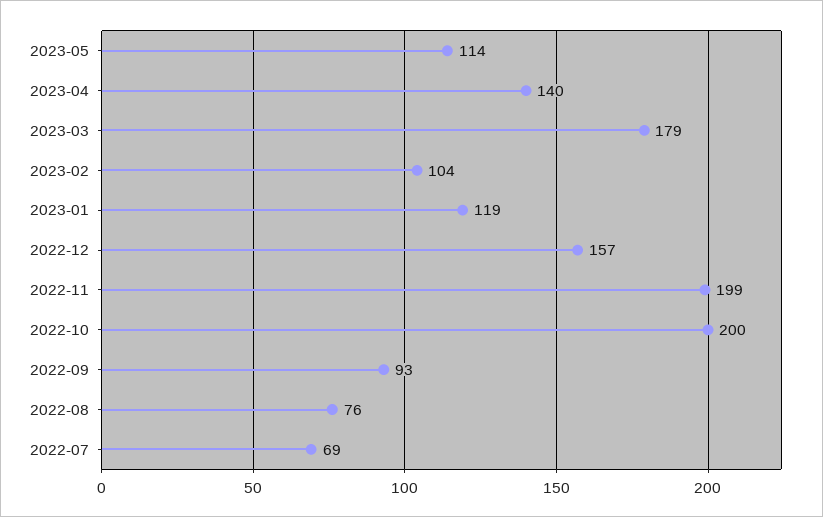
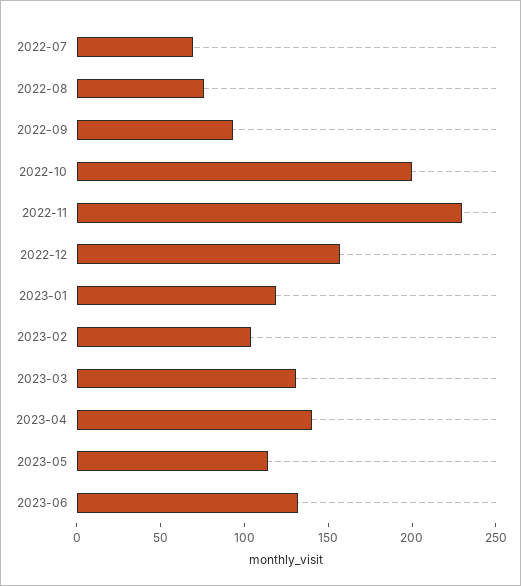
2023-03: 179 -> 130
2022-11: 199 -> 230
2023-06: none -> 130

